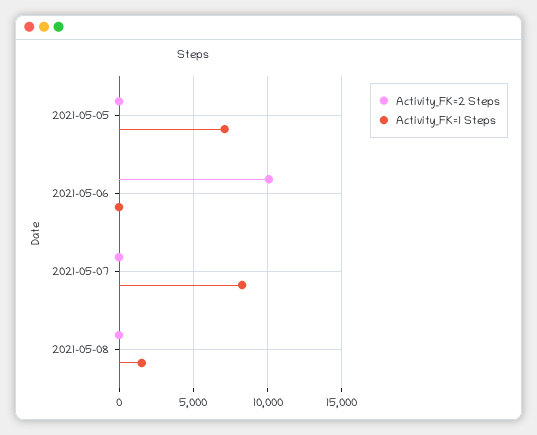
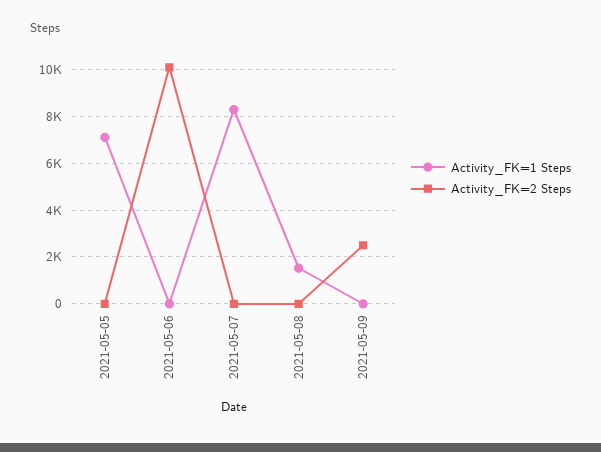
Activity_FK=1 Steps, 2021-05-09: none -> 0
Activity_FK=2 Steps, 2021-05-09: none -> 2500

